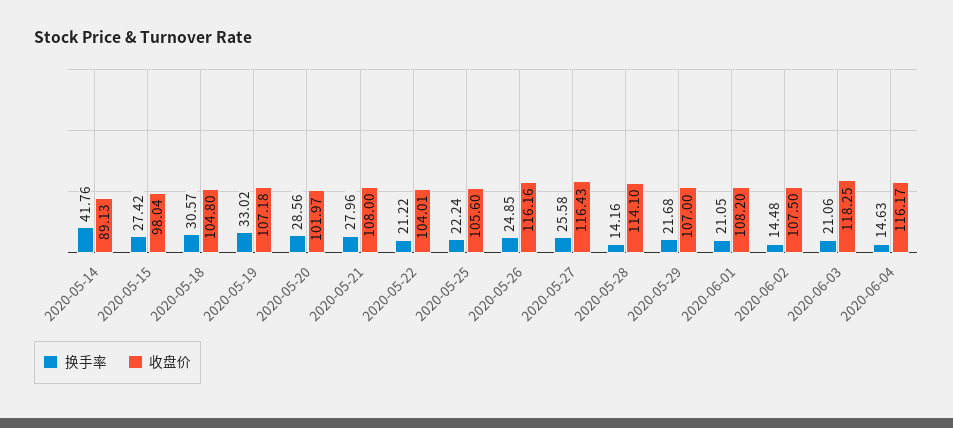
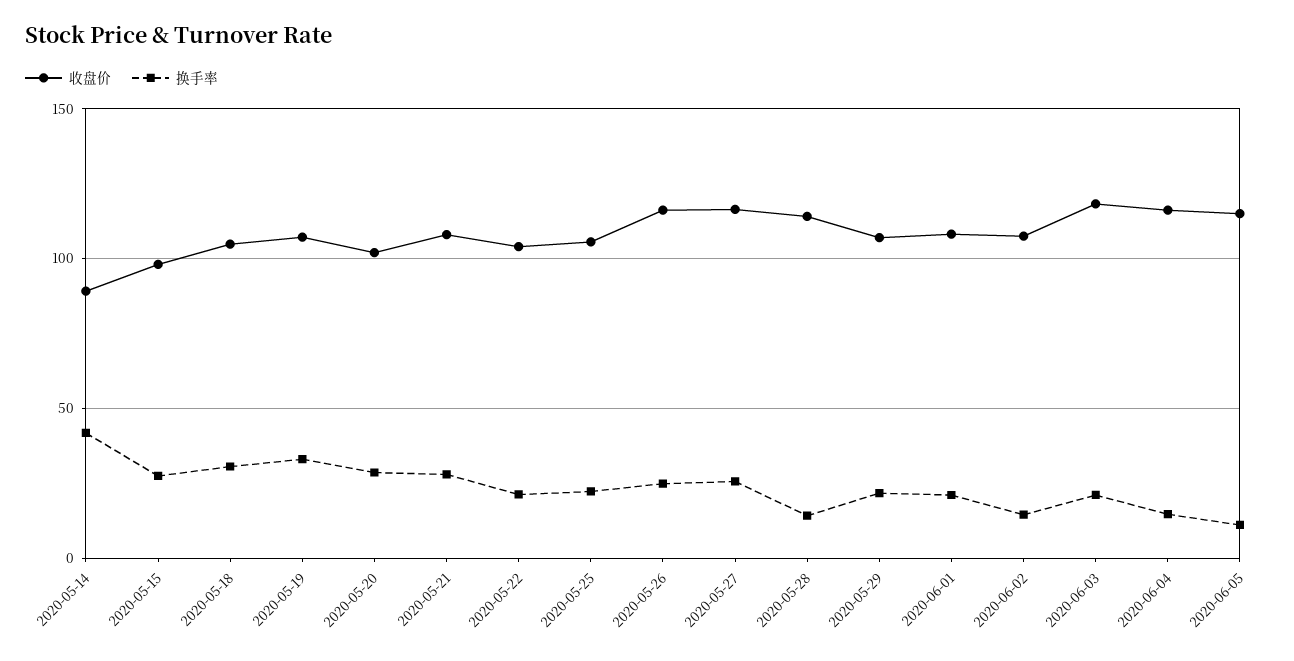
收盘价, 2020-06-05: none -> 115
换手率, 2020-06-05: none -> 10

